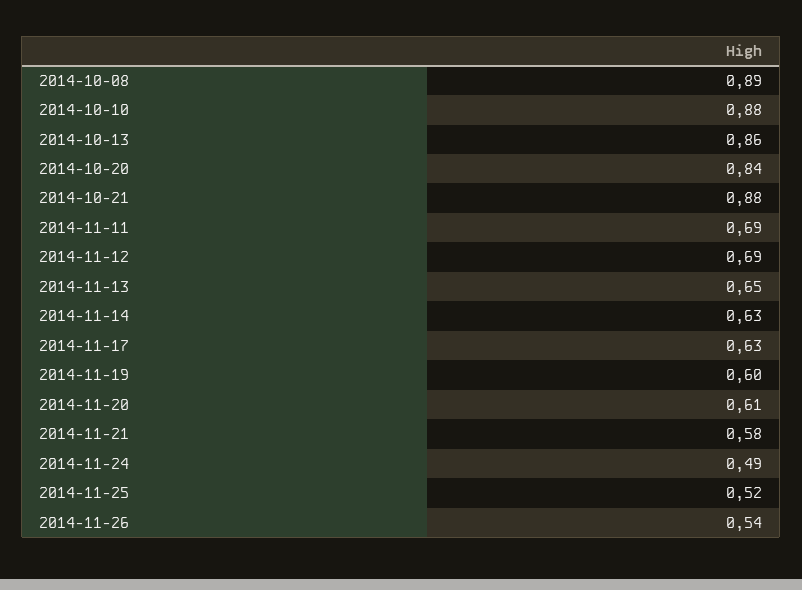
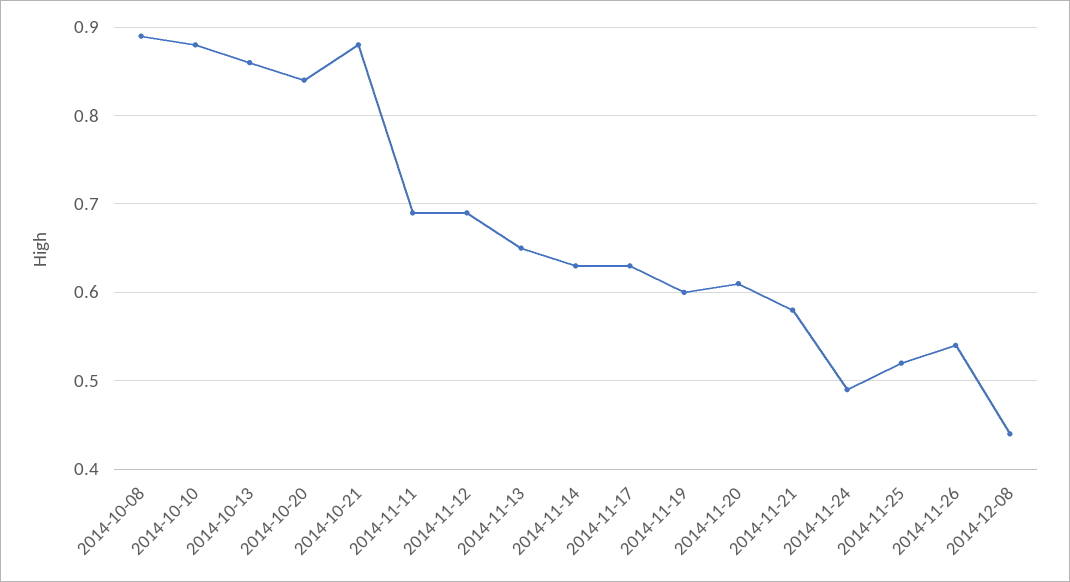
2014-12-08: none -> 0.44

